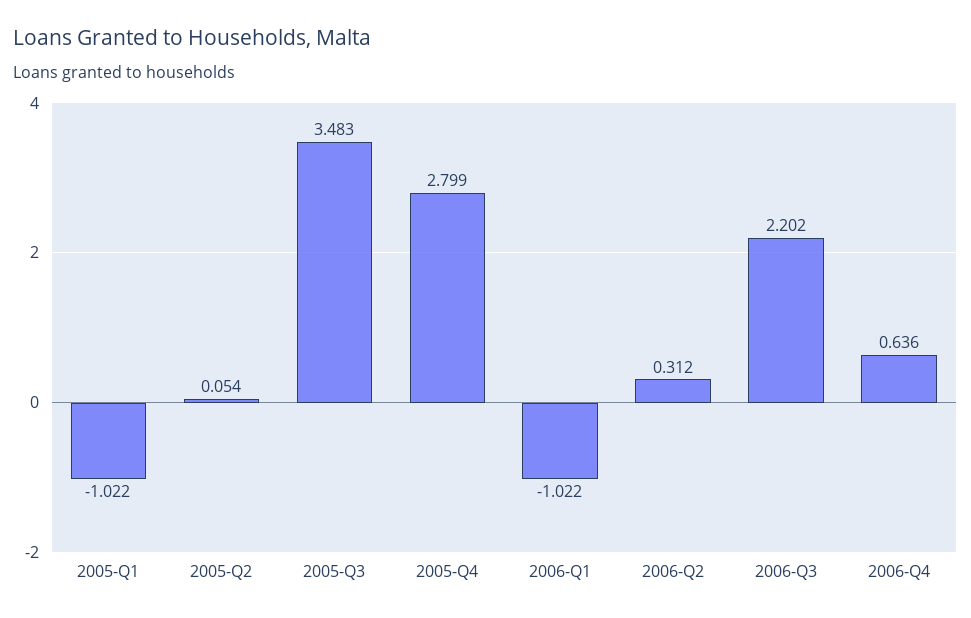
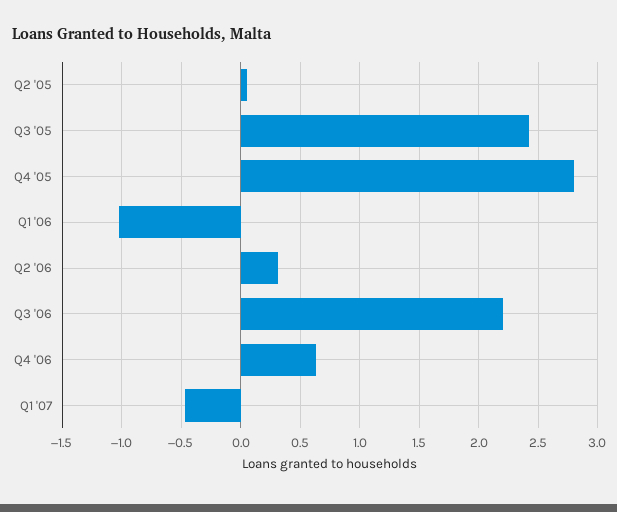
2005-Q1: -1.022 -> none
2005-Q3: 3.483 -> 2.4
Q1 '07: none -> -0.5

